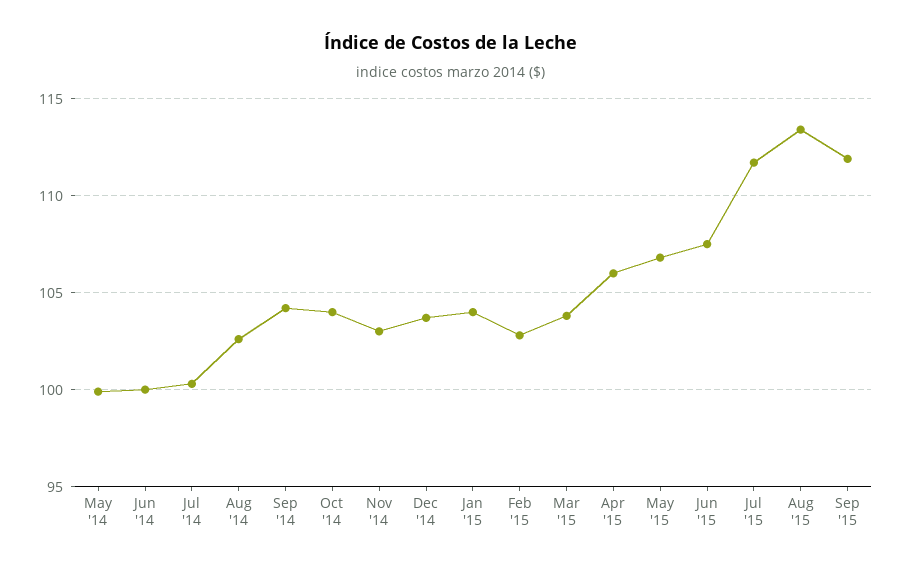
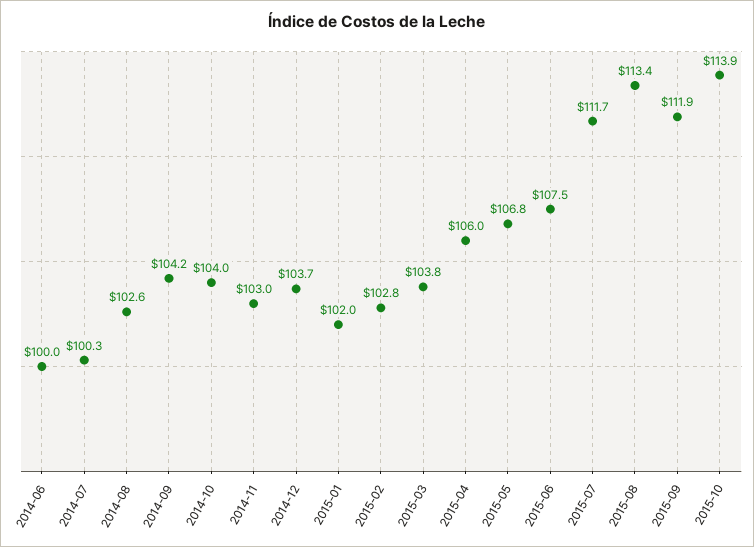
May '14: 100 -> none
Jan '15: 104 -> 102
2015-10: none -> 113.9

